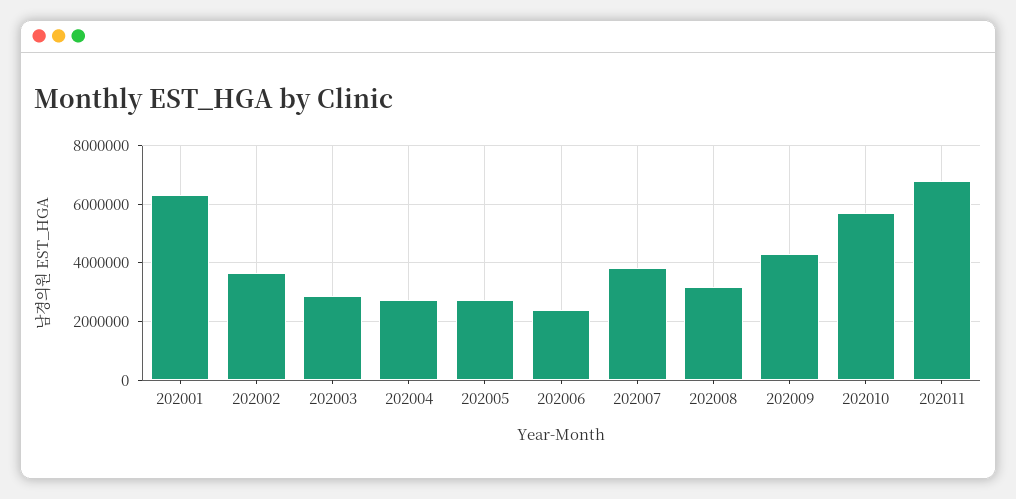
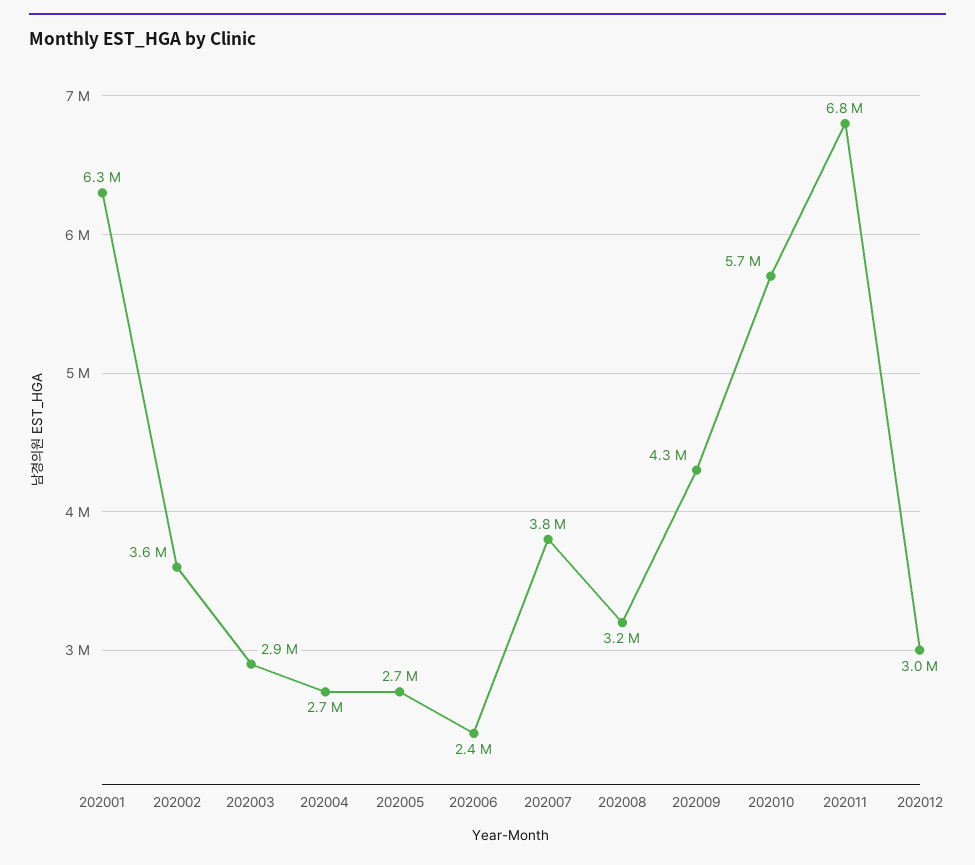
202012: none -> 3000000

